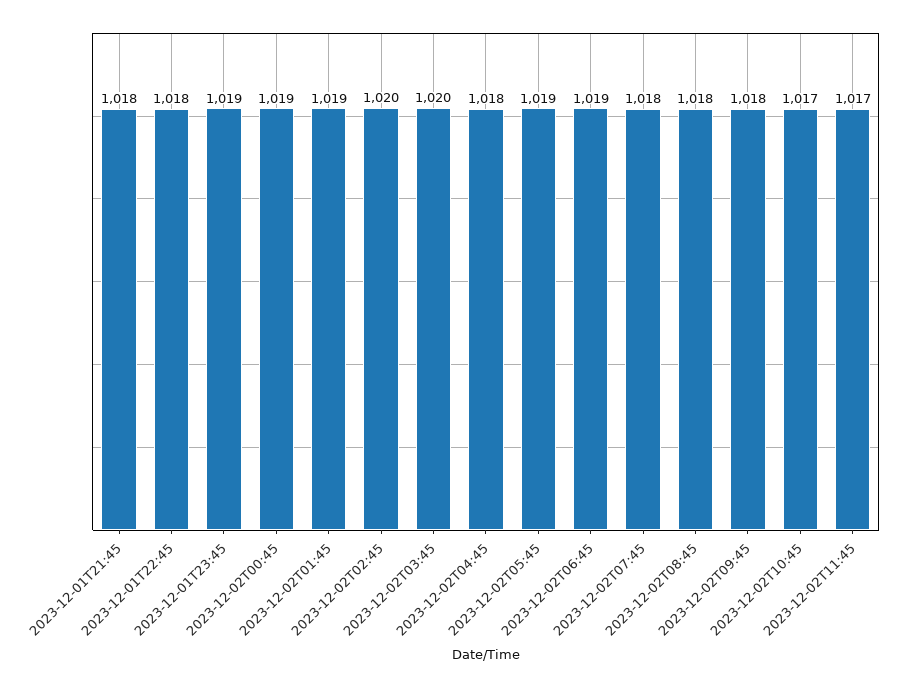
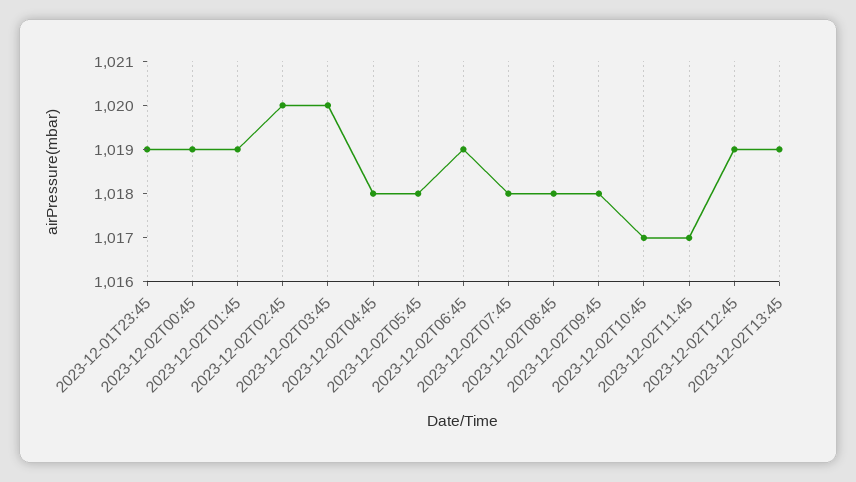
2023-12-01T21:45: 1018 -> none
2023-12-01T22:45: 1018 -> none
2023-12-02T05:45: 1019 -> 1018
2023-12-02T12:45: none -> 1019
2023-12-02T13:45: none -> 1019

